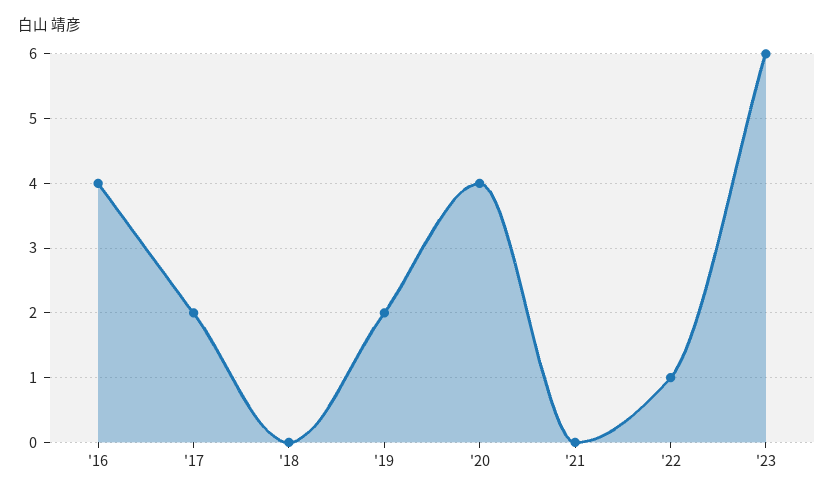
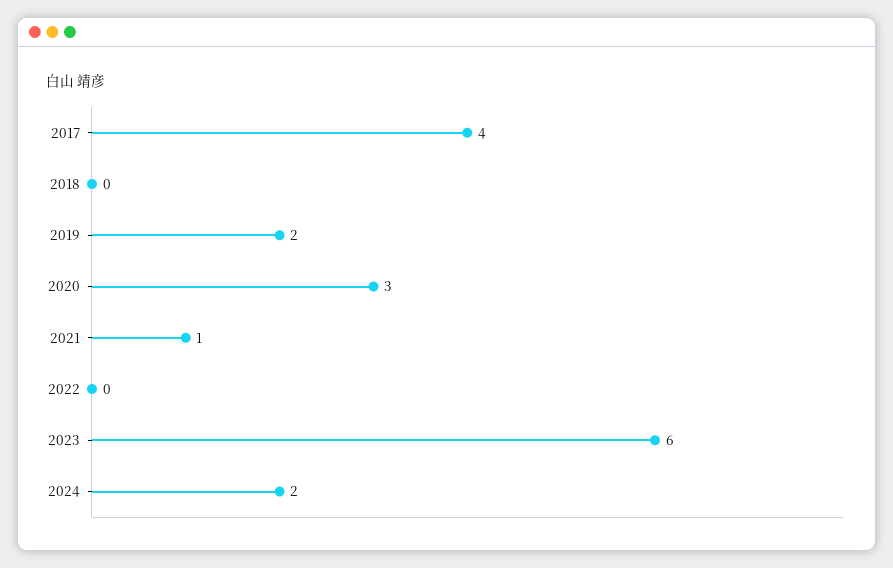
'16: 4 -> none
'17: 2 -> 4
'20: 4 -> 3
'21: 0 -> 1
'22: 1 -> 0
2024: none -> 2

